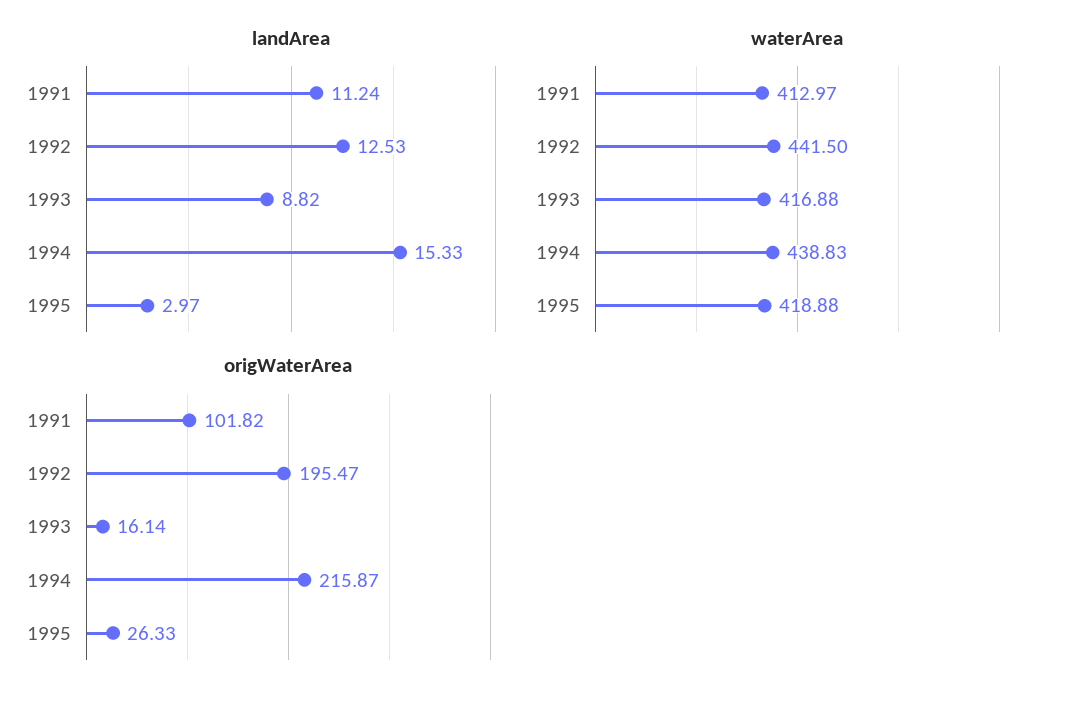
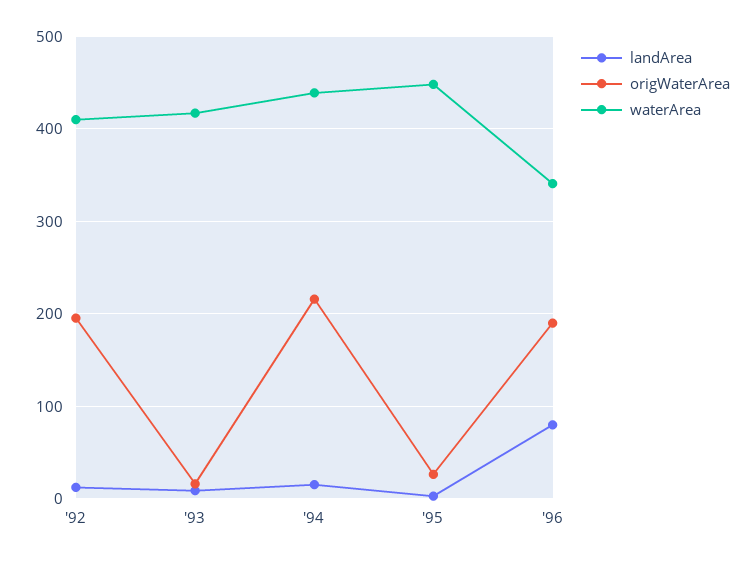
landArea, 1991: 11.24 -> none
waterArea, 1991: 412.97 -> none
waterArea, 1992: 441.5 -> 410
waterArea, 1995: 418.88 -> 450
origWaterArea, 1991: 101.82 -> none
landArea, '96: none -> 80
origWaterArea, '96: none -> 190
waterArea, '96: none -> 340

